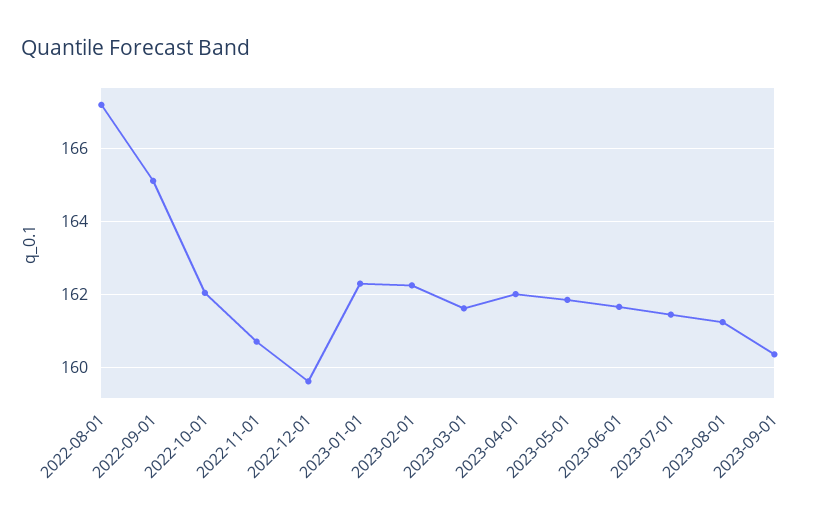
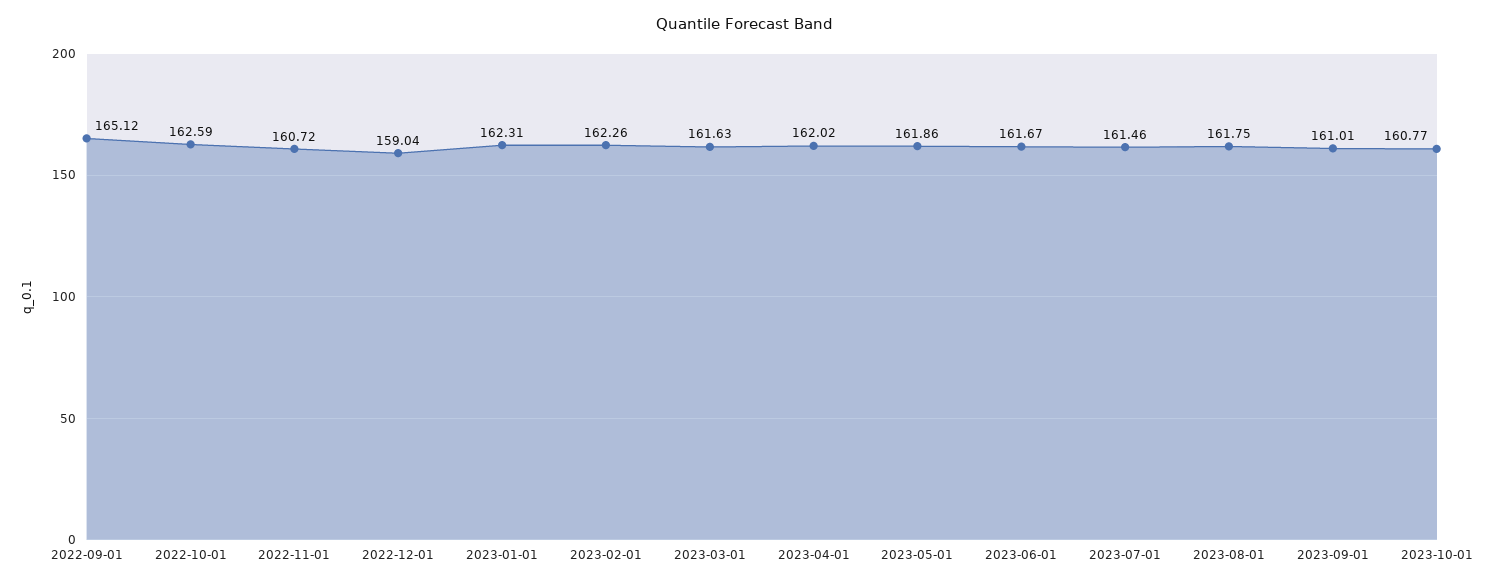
2022-08-01: 167.2 -> none
2022-10-01: 162 -> 162.59
2022-12-01: 159.6 -> 159.04
2023-08-01: 161.2 -> 161.75
2023-09-01: 160.4 -> 161.01
2023-10-01: none -> 160.77

